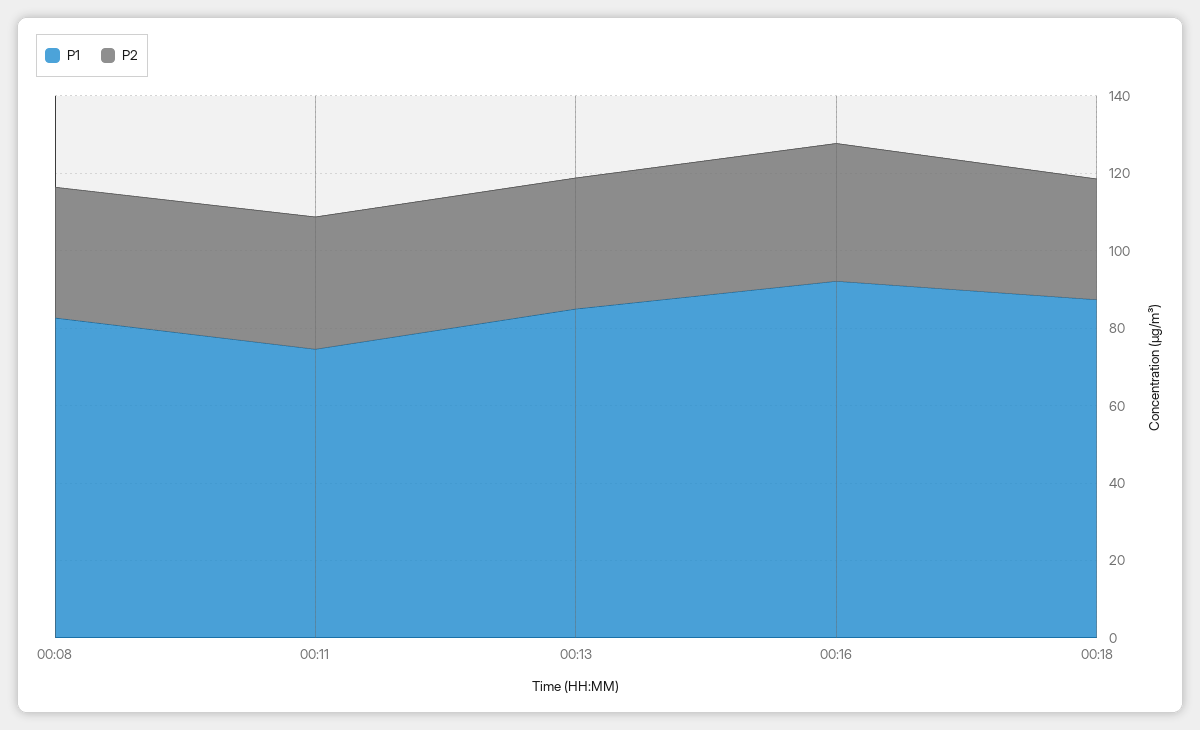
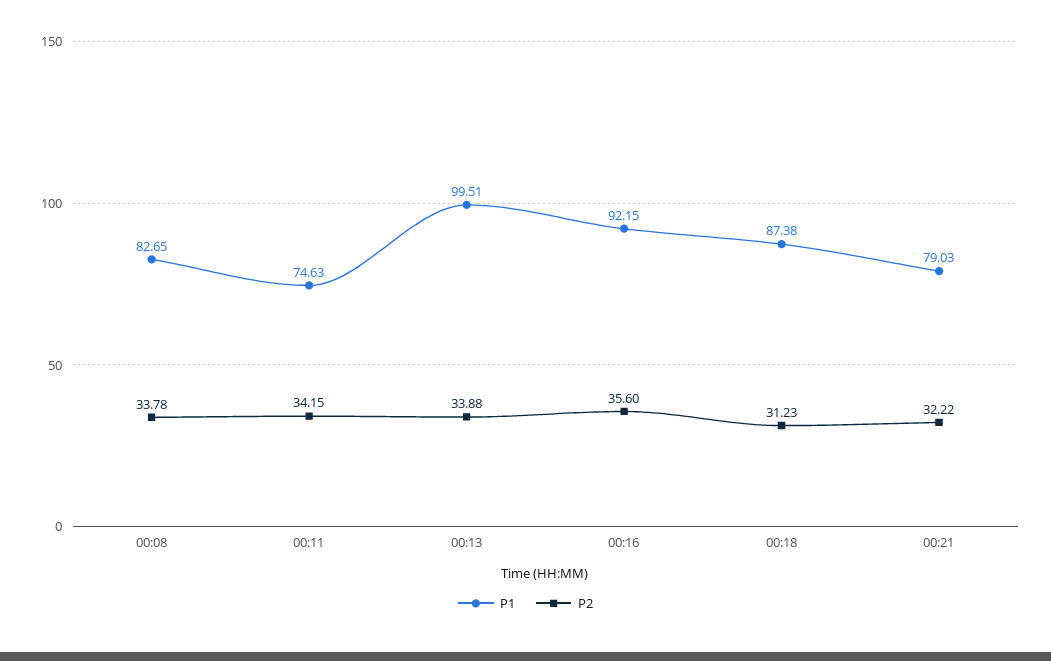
P1, 00:13: 85 -> 99.51
P1, 00:21: none -> 79.03
P2, 00:21: none -> 32.22

